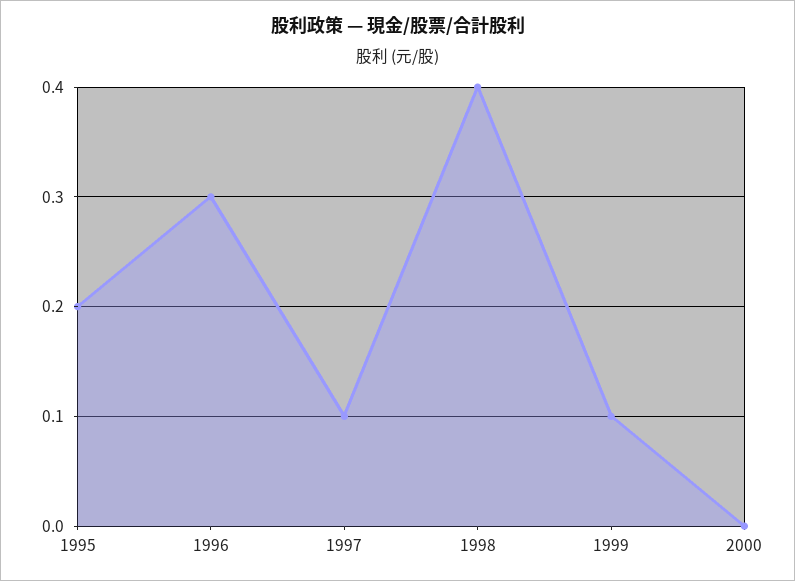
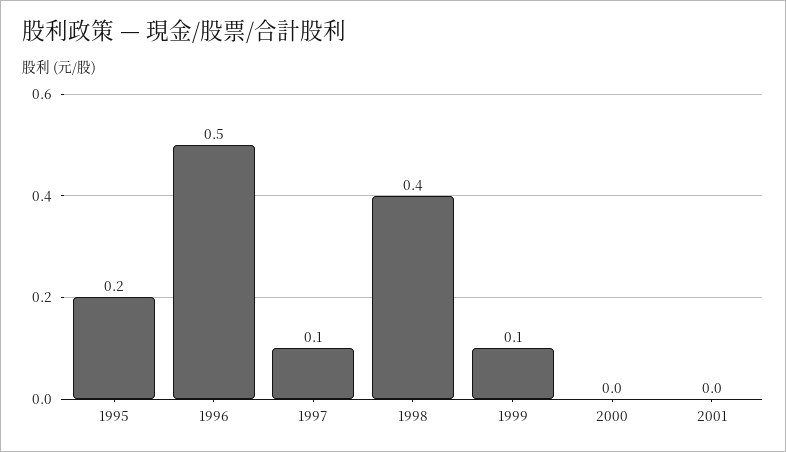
1996: 0.3 -> 0.5
2001: none -> 0

